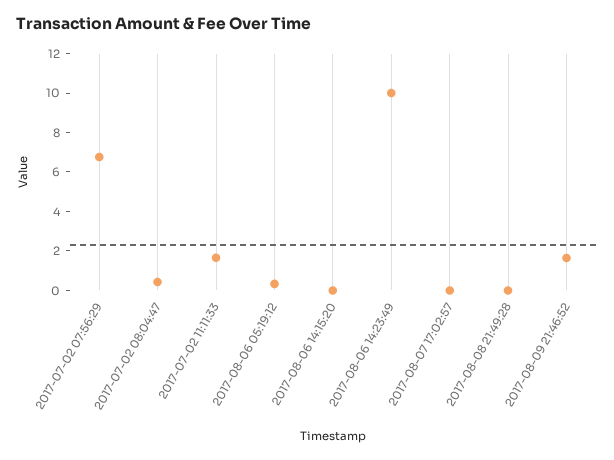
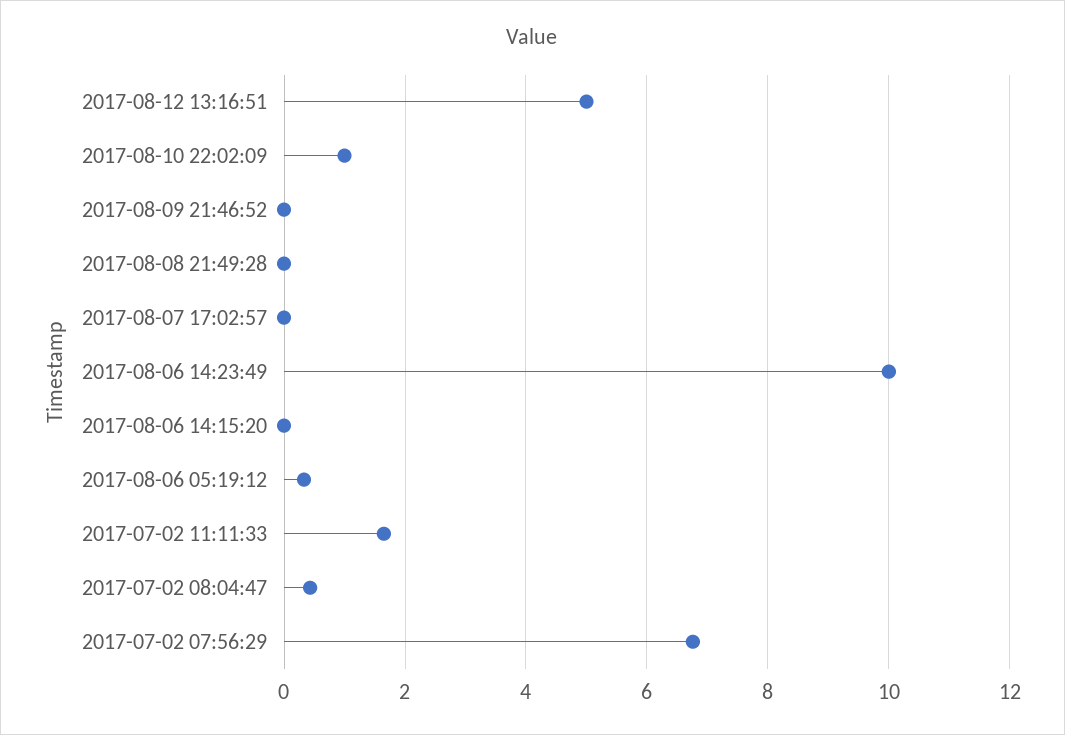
2017-08-09 21:46:52: 1.5 -> 0
2017-08-12 13:16:51: none -> 5
2017-08-10 22:02:09: none -> 1

